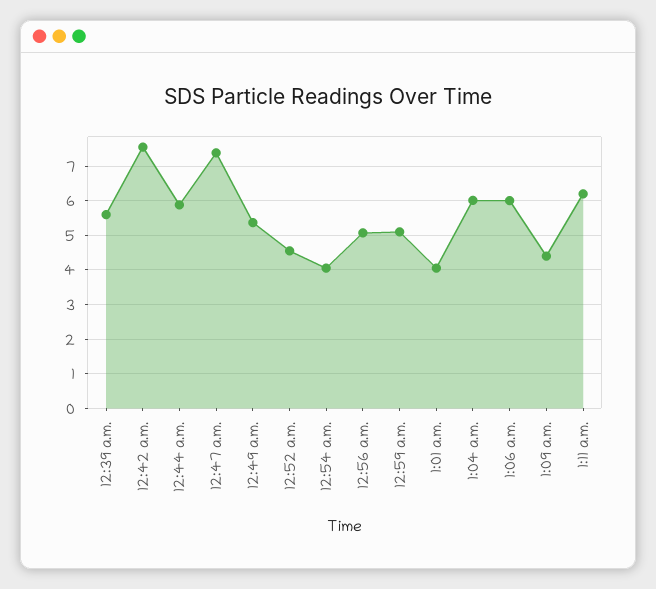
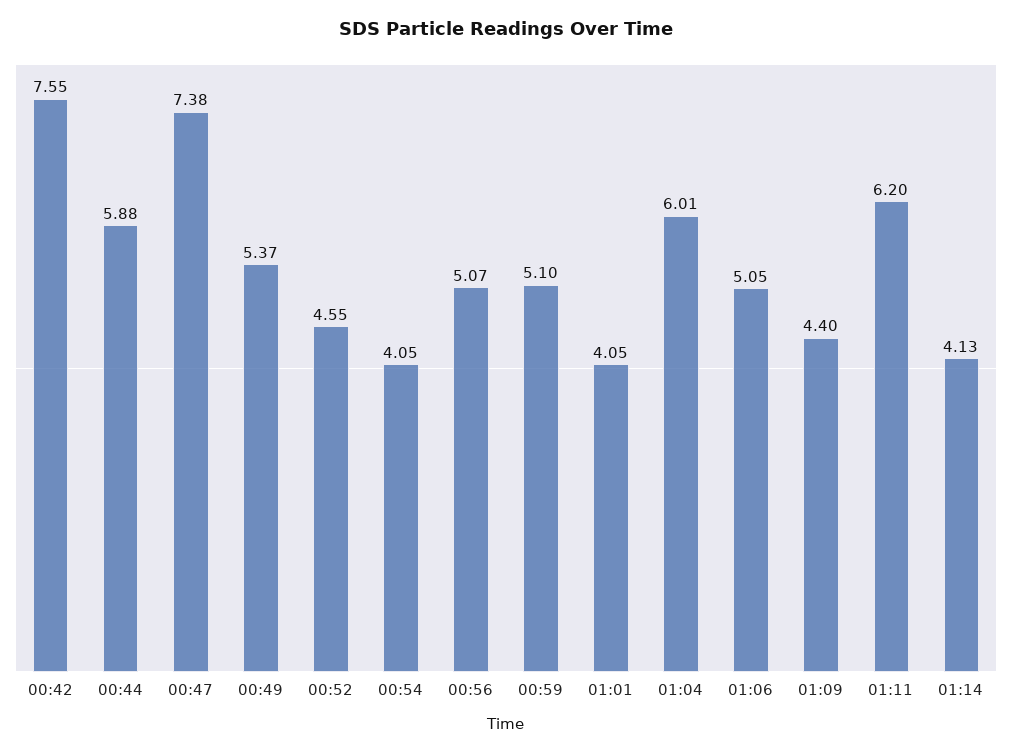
12:39 a.m.: 5.6 -> none
1:06 a.m.: 6 -> 5.05
01:14: none -> 4.13

